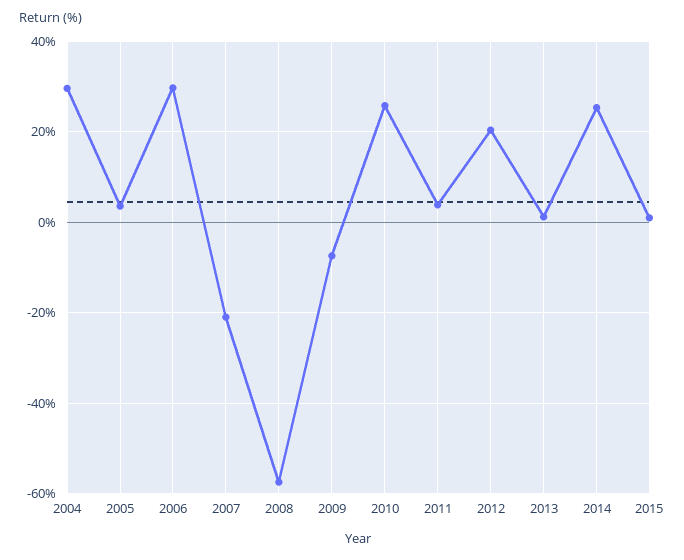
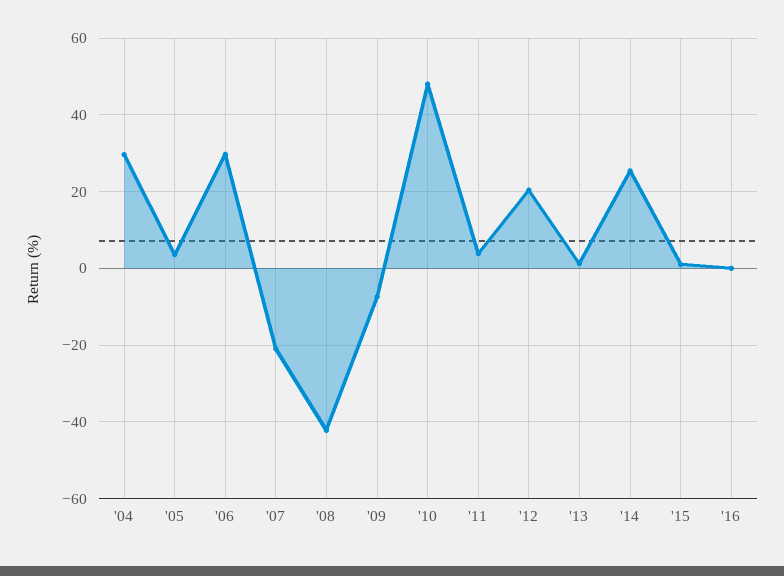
2008: -58 -> -42
2010: 26 -> 48
'16: none -> 0

